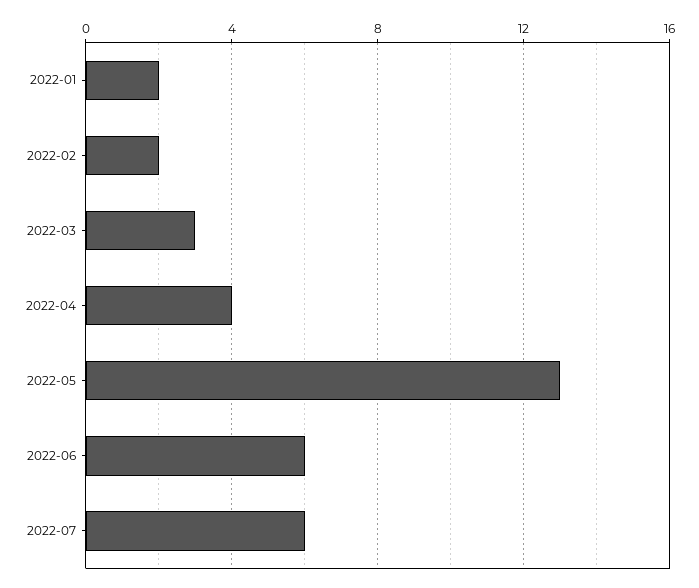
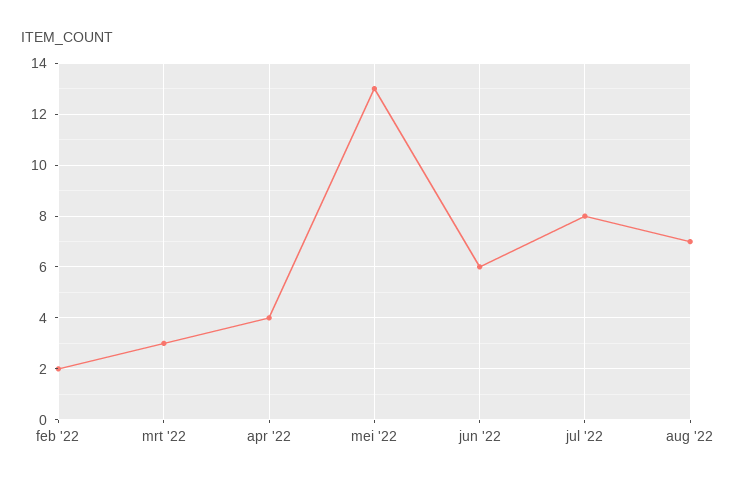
2022-01: 2 -> none
2022-07: 6 -> 8
aug '22: none -> 7

